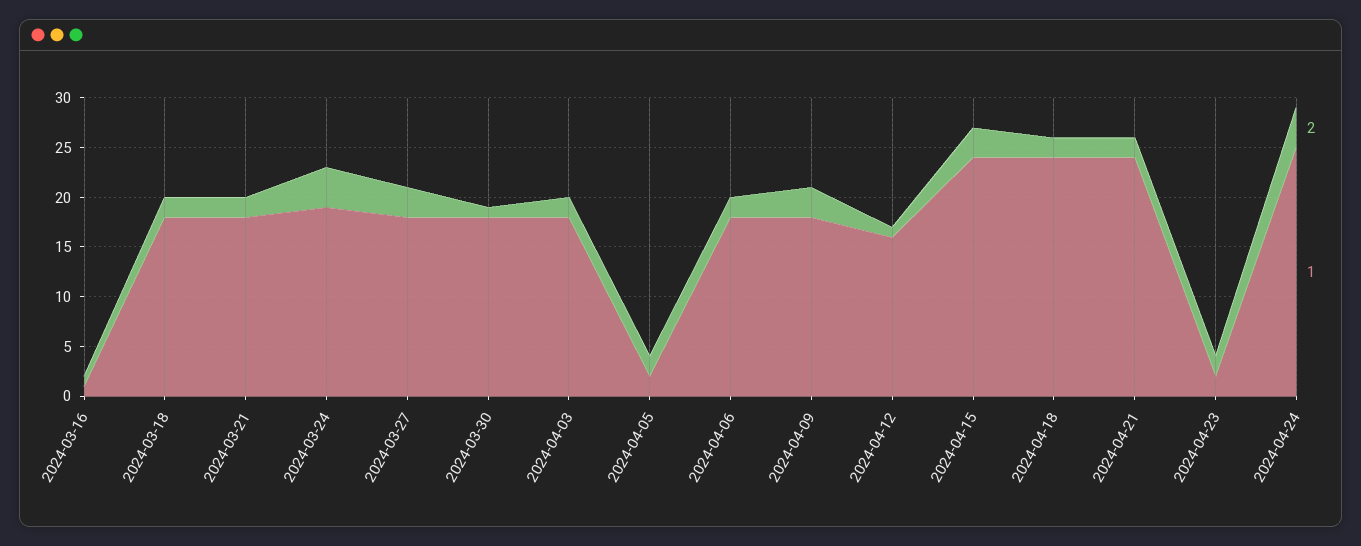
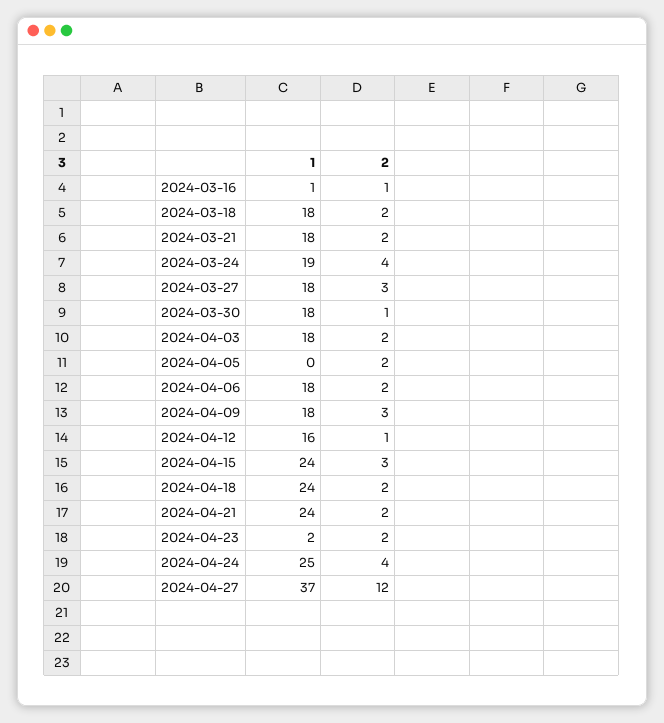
1, 2024-04-05: 2 -> 0
1, 2024-04-27: none -> 37
2, 2024-04-27: none -> 12

